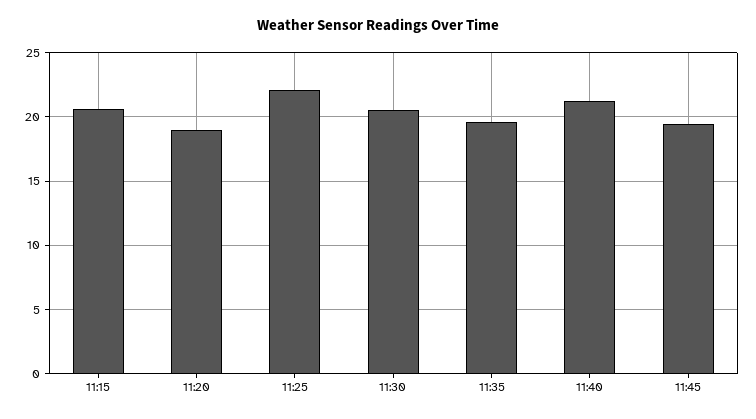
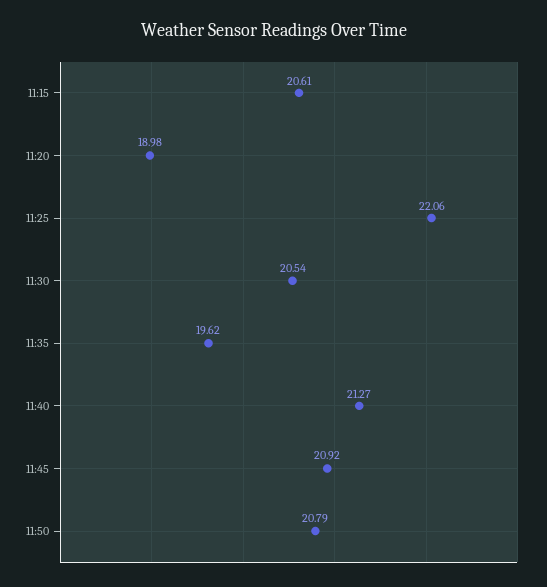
11:45: 19.5 -> 20.92
11:50: none -> 20.79

